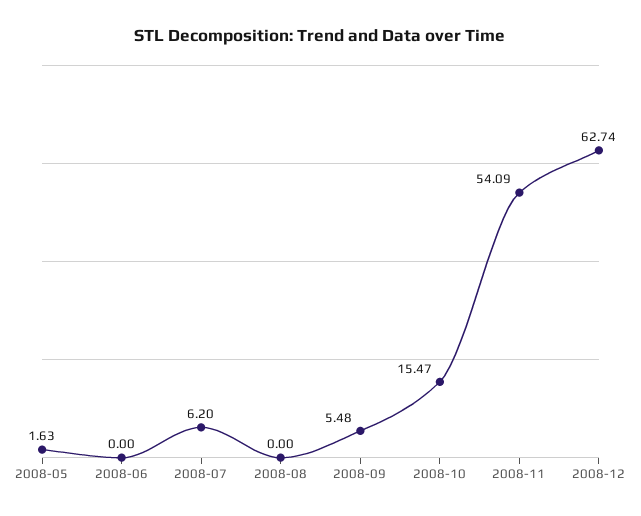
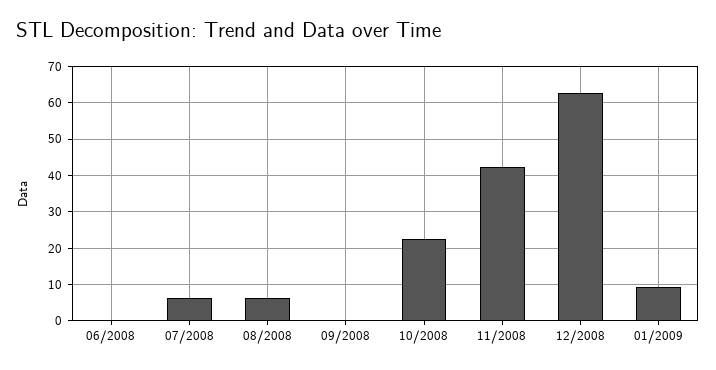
2008-05: 1.63 -> none
2008-08: 0 -> 6
2008-09: 5.48 -> 0
2008-10: 15.47 -> 22
2008-11: 54.09 -> 42
01/2009: none -> 10

